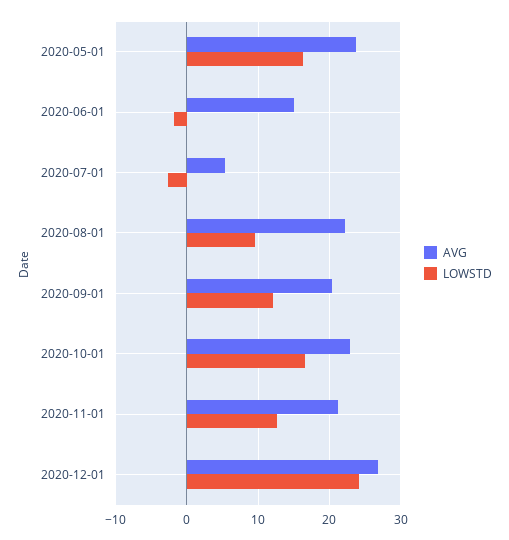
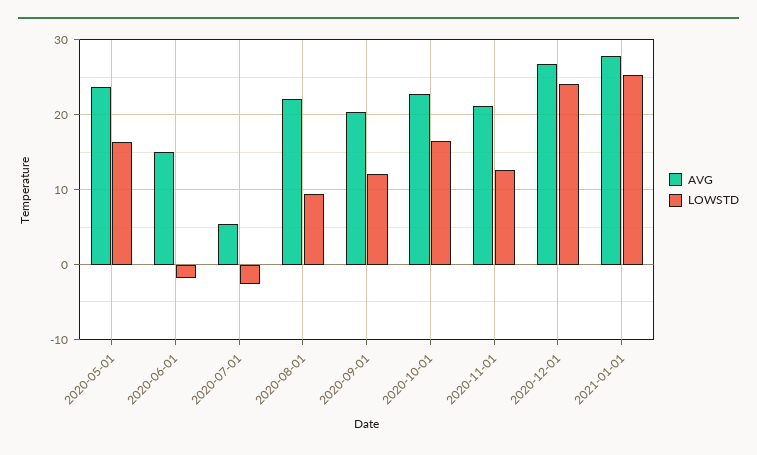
AVG, 2021-01-01: none -> 28
LOWSTD, 2021-01-01: none -> 25

